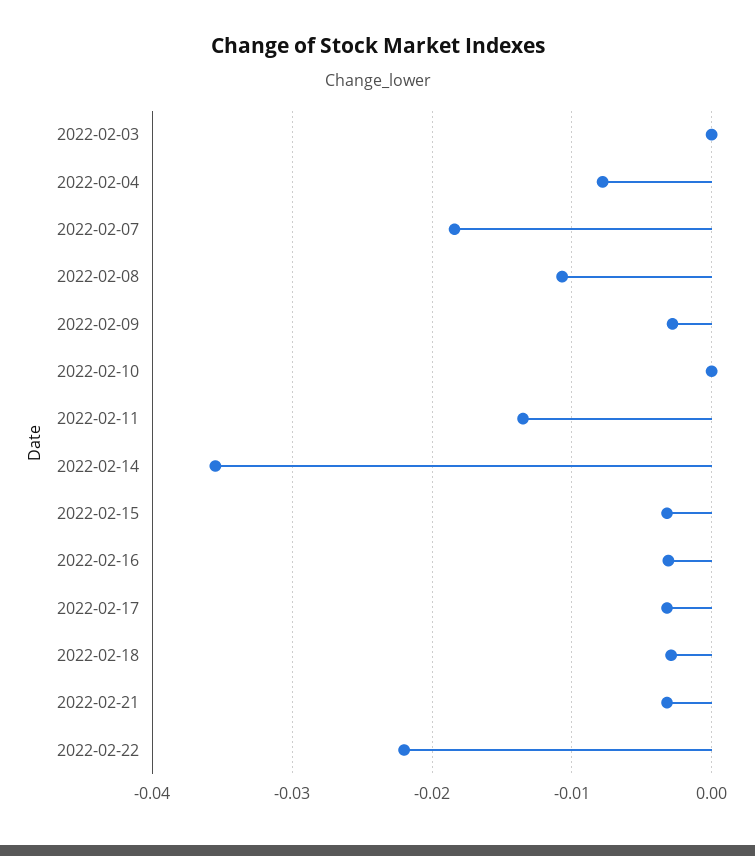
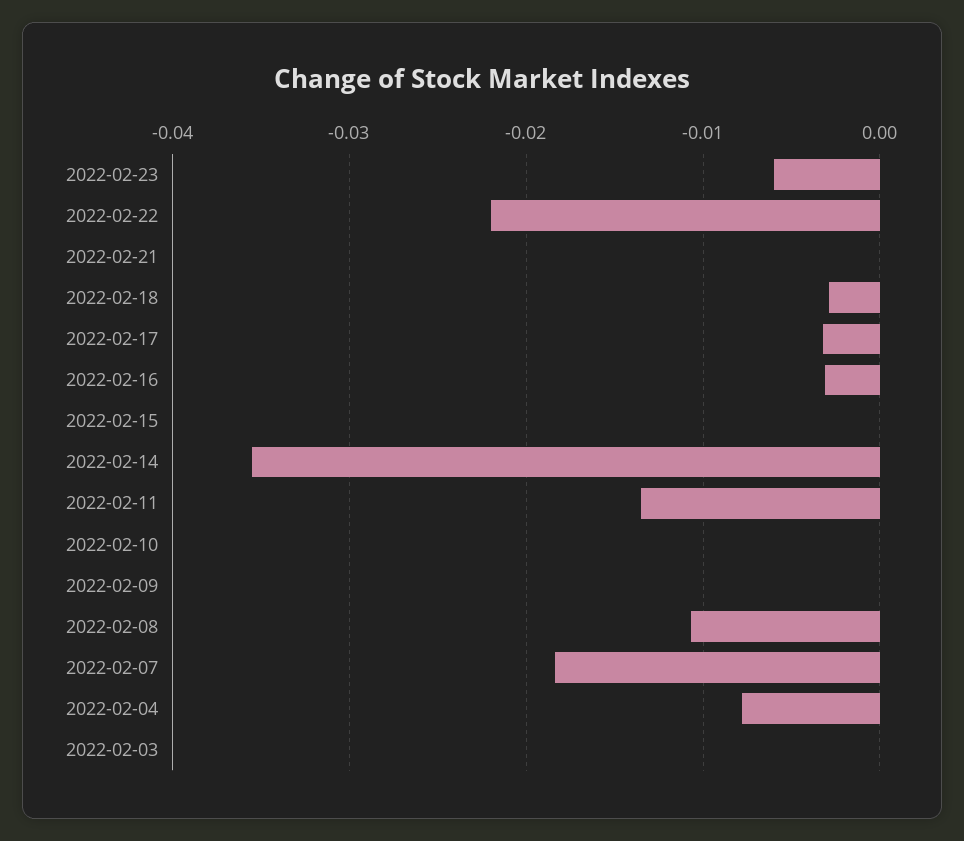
2022-02-09: -0.003 -> 0
2022-02-15: -0.003 -> 0
2022-02-21: -0.003 -> 0
2022-02-23: none -> -0.006

